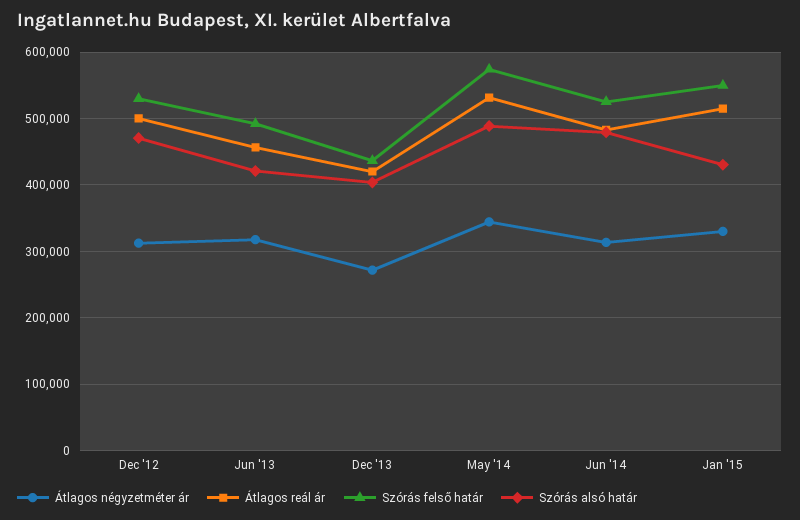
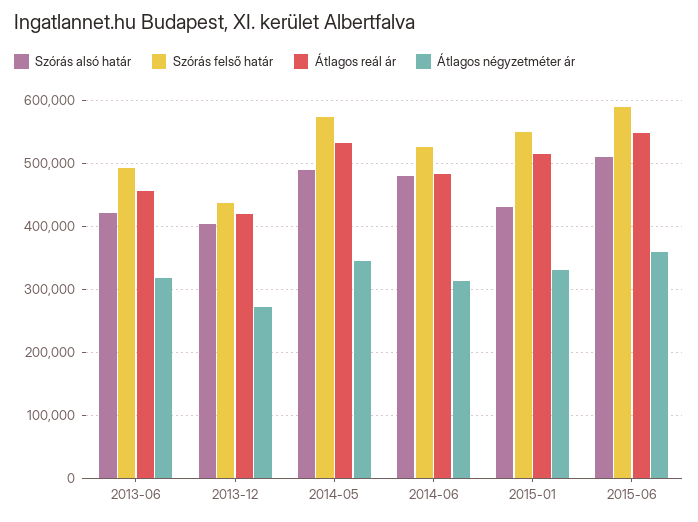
Átlagos négyzetméter ár, Dec '12: 310000 -> none
Átlagos reál ár, Dec '12: 500000 -> none
Szórás felső határ, Dec '12: 530000 -> none
Szórás alsó határ, Dec '12: 470000 -> none
Szórás alsó határ, 2015-06: none -> 510000
Szórás felső határ, 2015-06: none -> 590000
Átlagos reál ár, 2015-06: none -> 550000
Átlagos négyzetméter ár, 2015-06: none -> 360000

